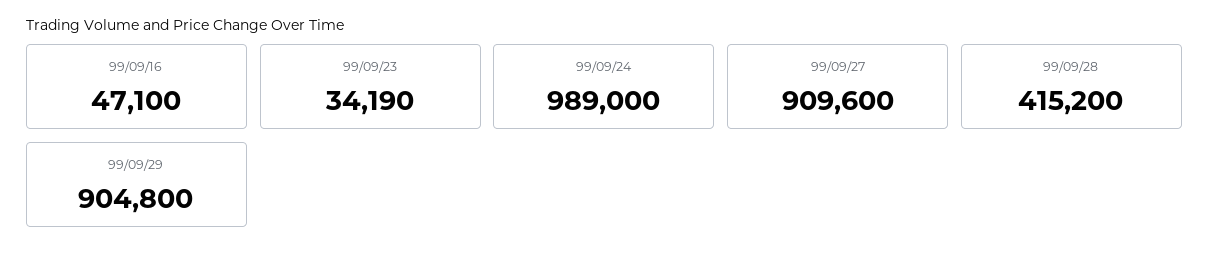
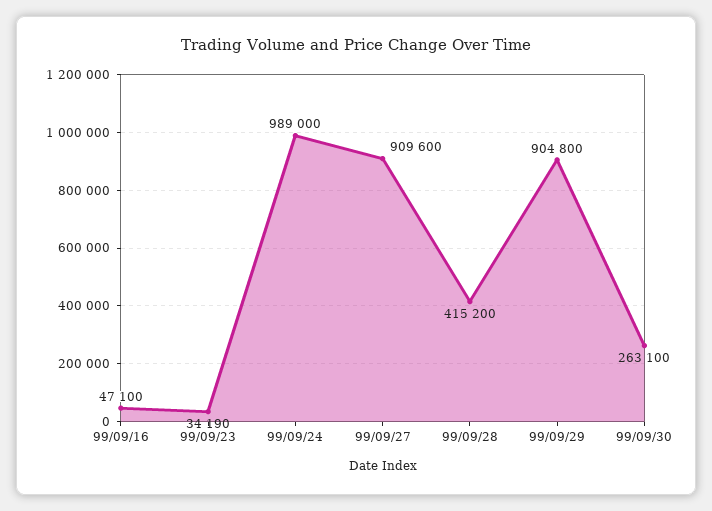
99/09/30: none -> 263100

